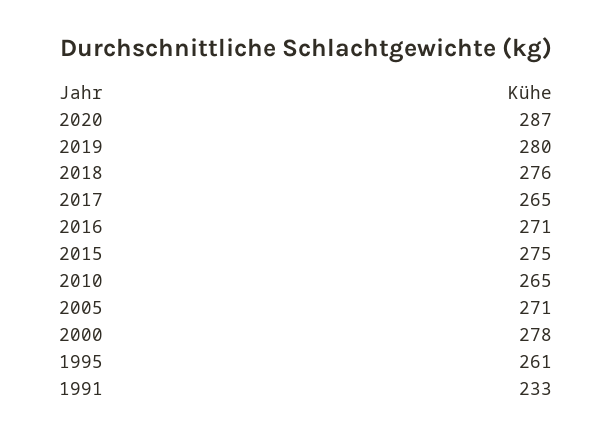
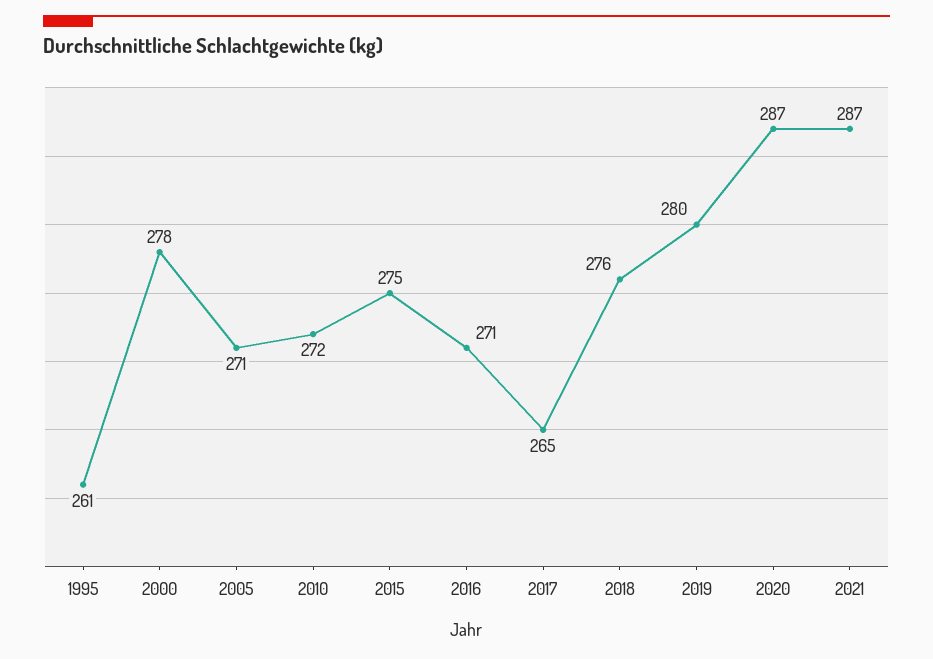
2010: 265 -> 272
1991: 233 -> none
2021: none -> 287

